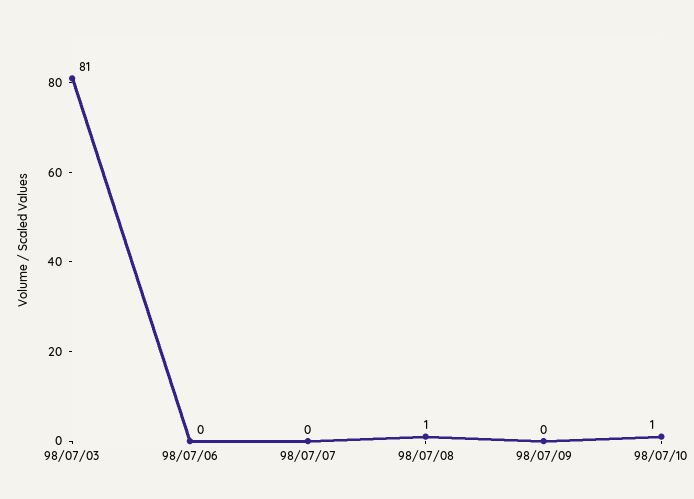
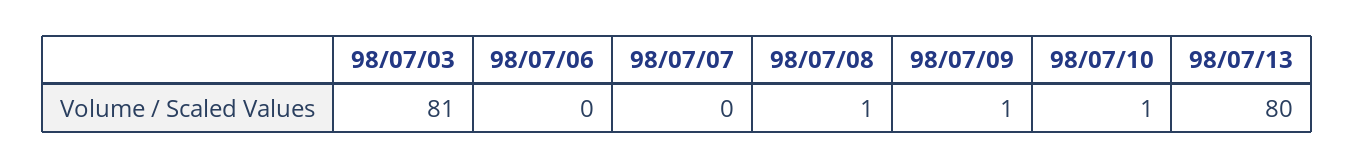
98/07/09: 0 -> 1
98/07/13: none -> 80

